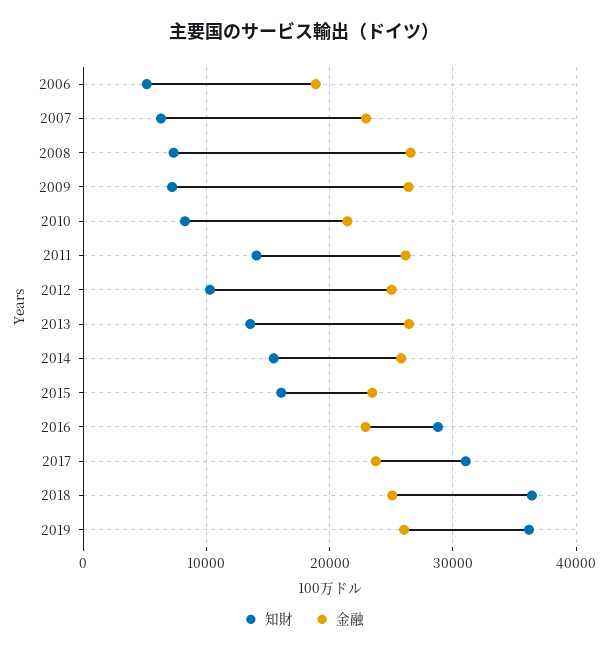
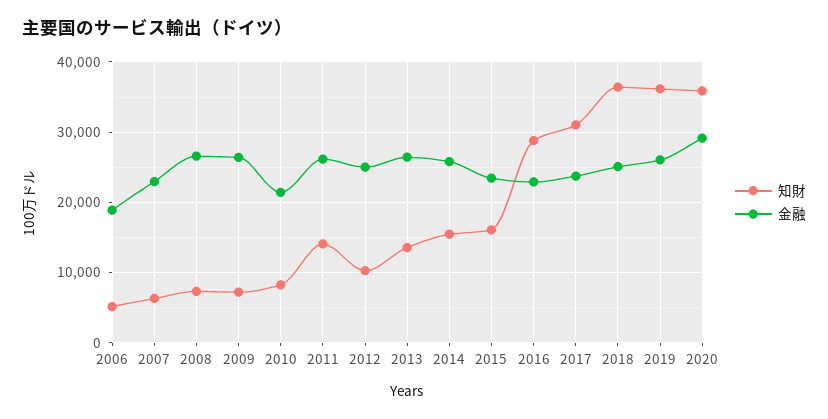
知財, 2020: none -> 36000
金融, 2020: none -> 29000

